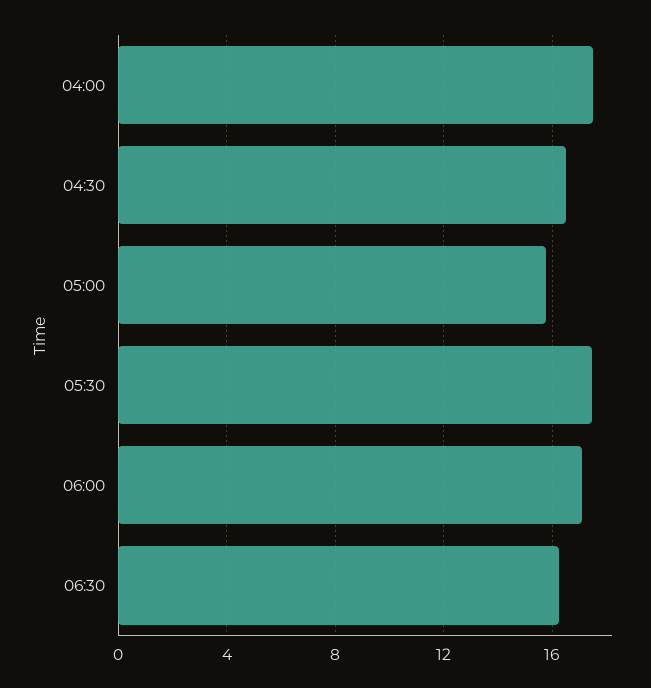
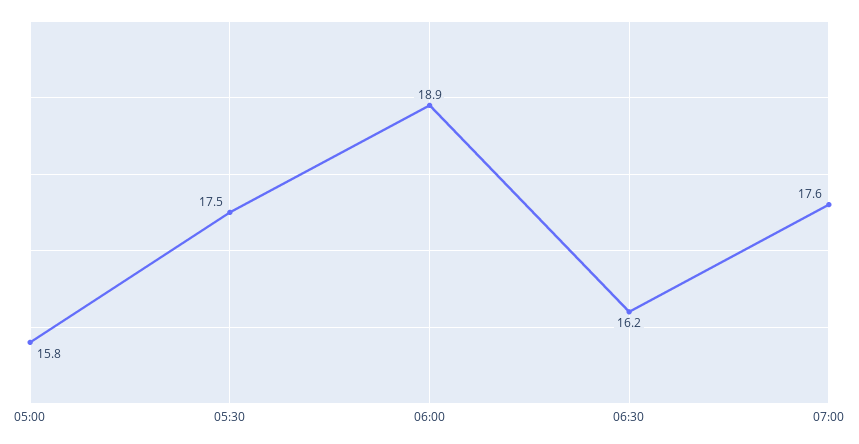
04:00: 17.5 -> none
04:30: 16.5 -> none
06:00: 17 -> 18.9
07:00: none -> 17.6

